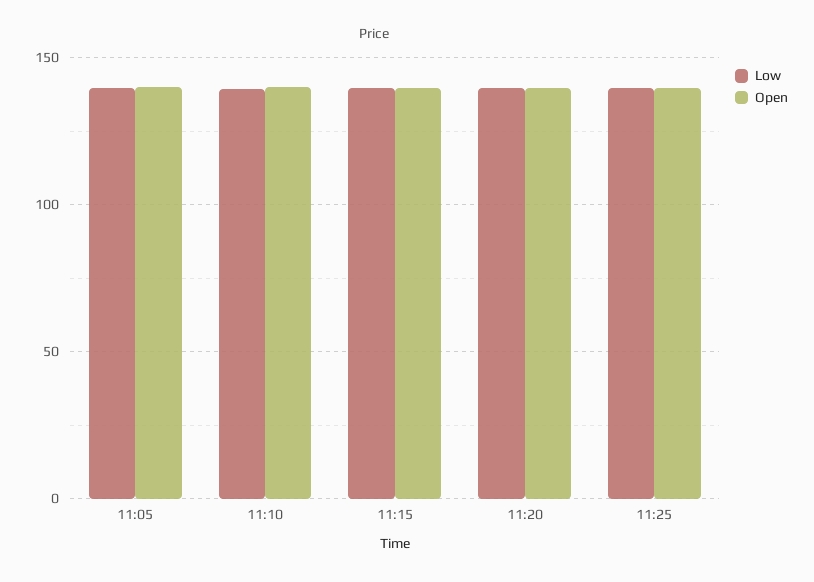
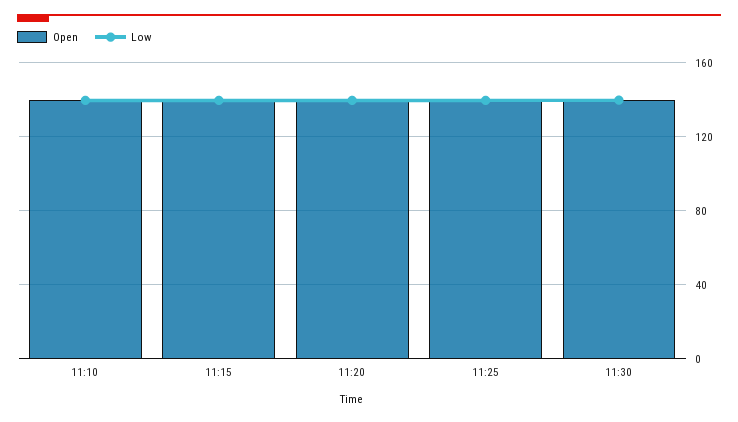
Low, 11:05: 140 -> none
Open, 11:05: 140 -> none
Open, 11:30: none -> 140
Low, 11:30: none -> 140

